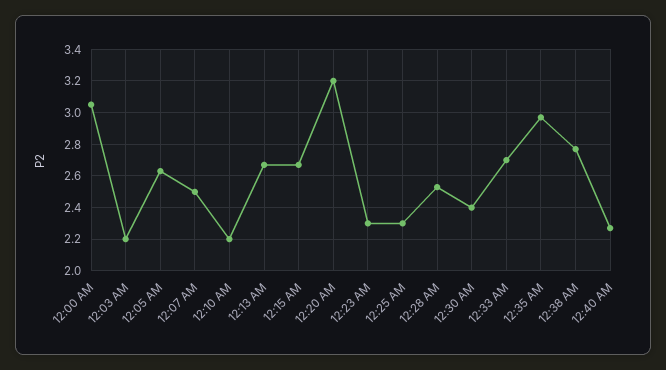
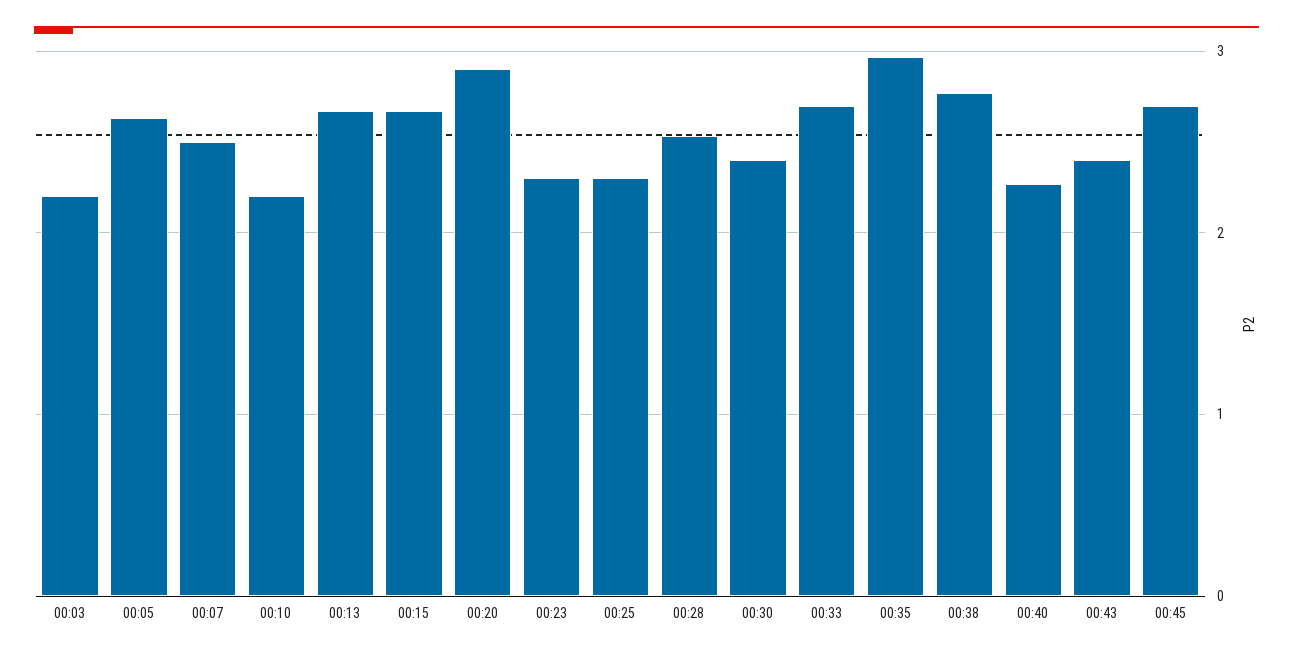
12:00 AM: 3.05 -> none
12:20 AM: 3.2 -> 2.9
00:43: none -> 2.4
00:45: none -> 2.7

